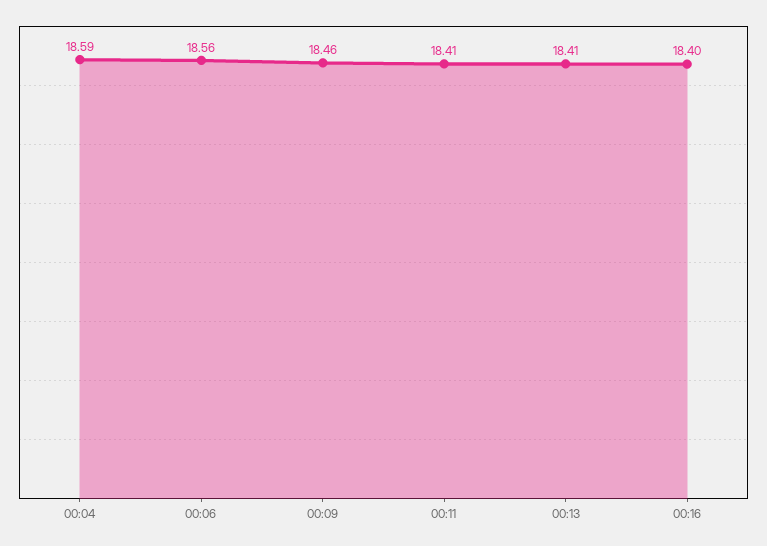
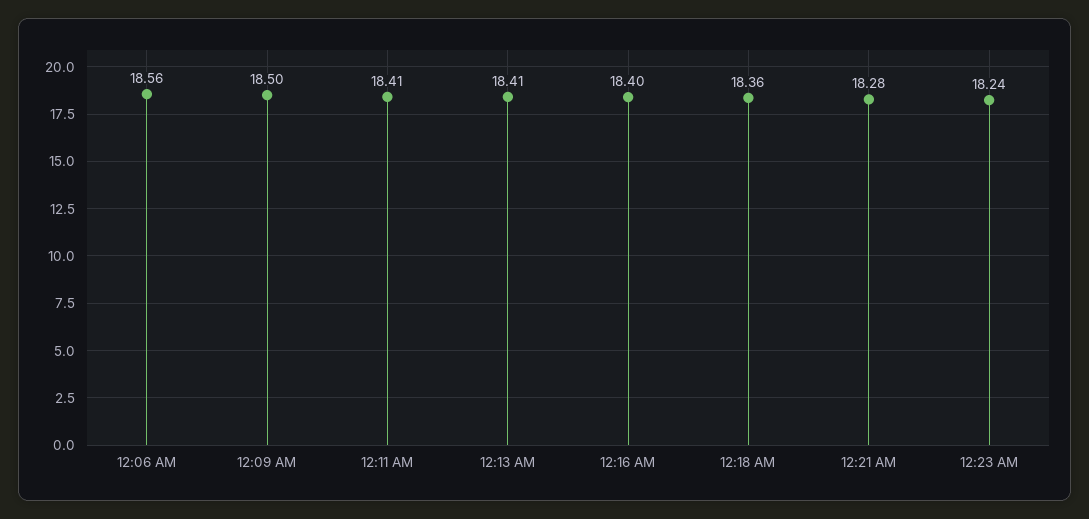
00:04: 18.59 -> none
00:09: 18.46 -> 18.5
12:18 AM: none -> 18.36
12:21 AM: none -> 18.28
12:23 AM: none -> 18.24

